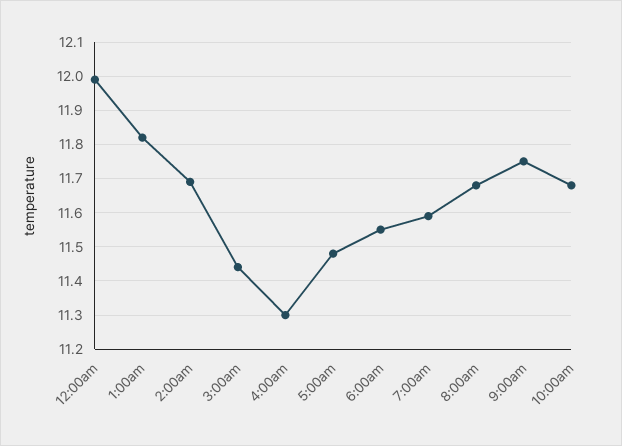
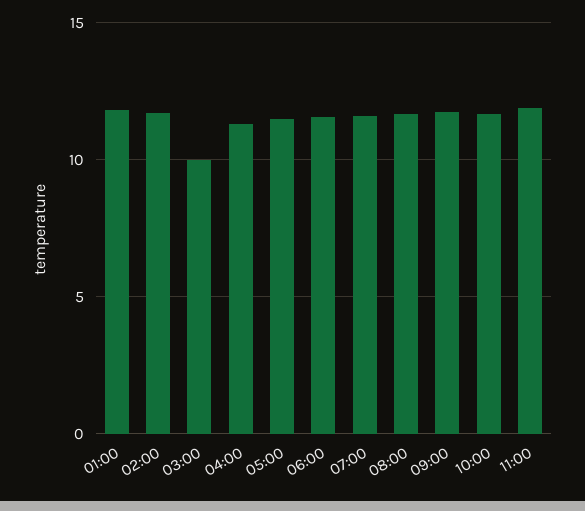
12:00am: 12 -> none
3:00am: 11.45 -> 10
11:00: none -> 12

